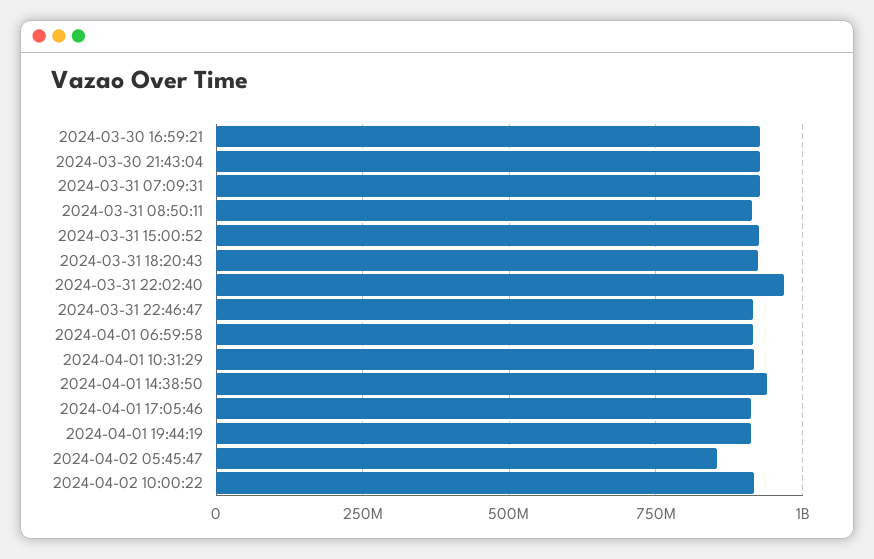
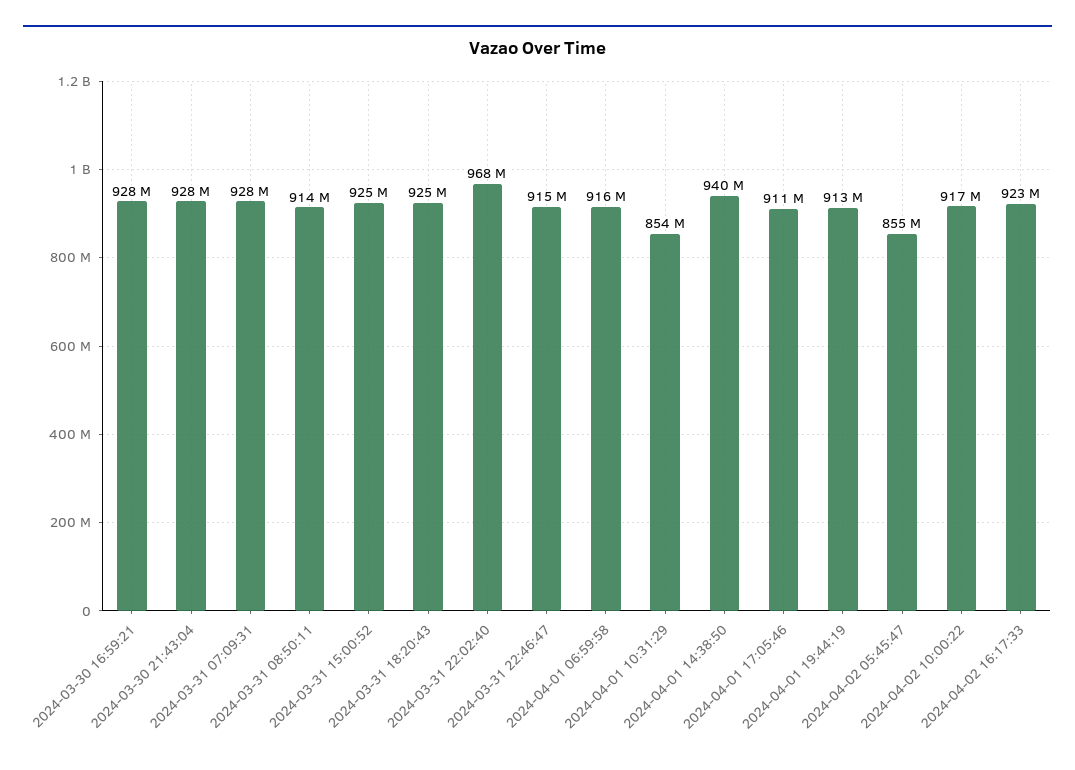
2024-04-01 10:31:29: 925000000 -> 854000000
2024-04-02 16:17:33: none -> 923000000

